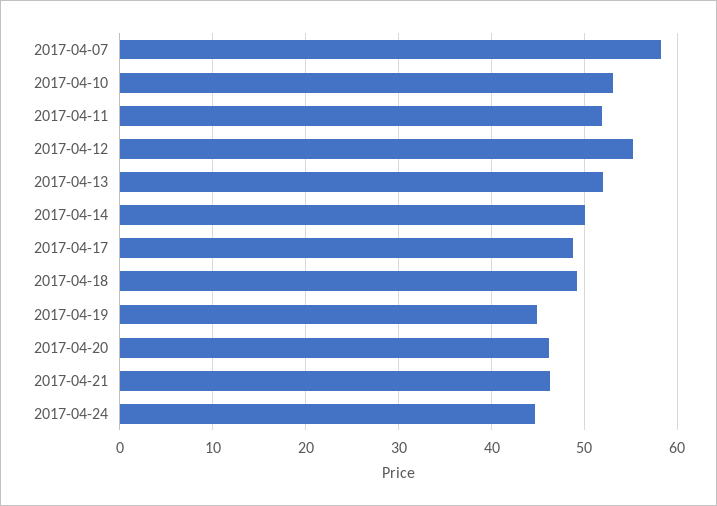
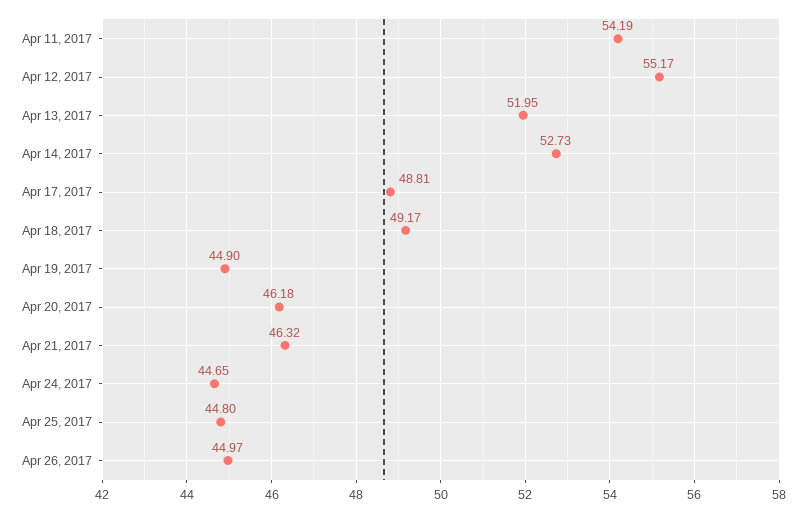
2017-04-07: 58 -> none
2017-04-10: 53 -> none
2017-04-11: 52 -> 54.19
2017-04-14: 50 -> 52.73
Apr 25, 2017: none -> 44.8
Apr 26, 2017: none -> 44.97

